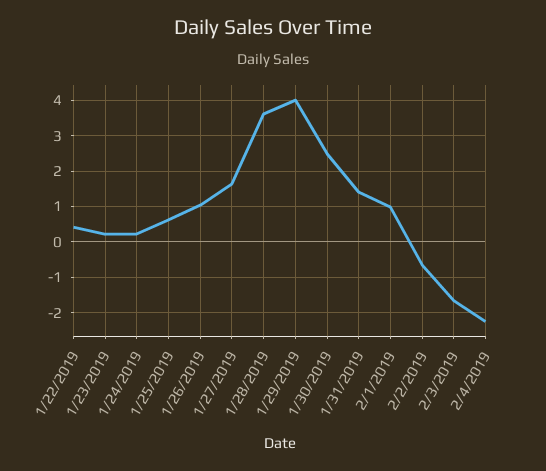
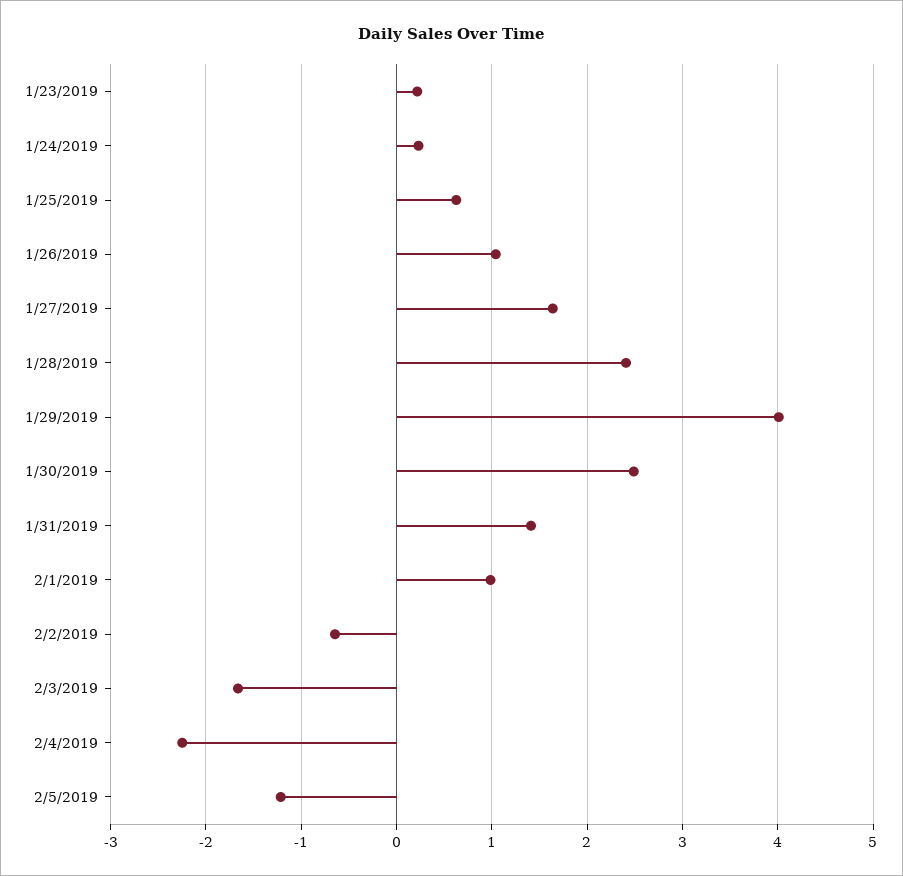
1/22/2019: 0.4 -> none
1/28/2019: 3.6 -> 2.4
2/5/2019: none -> -1.2

